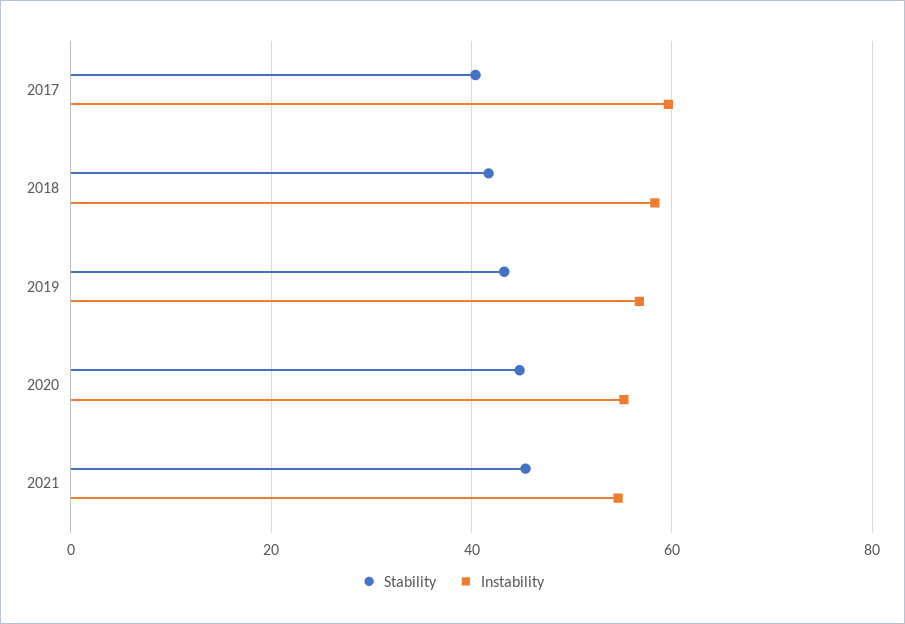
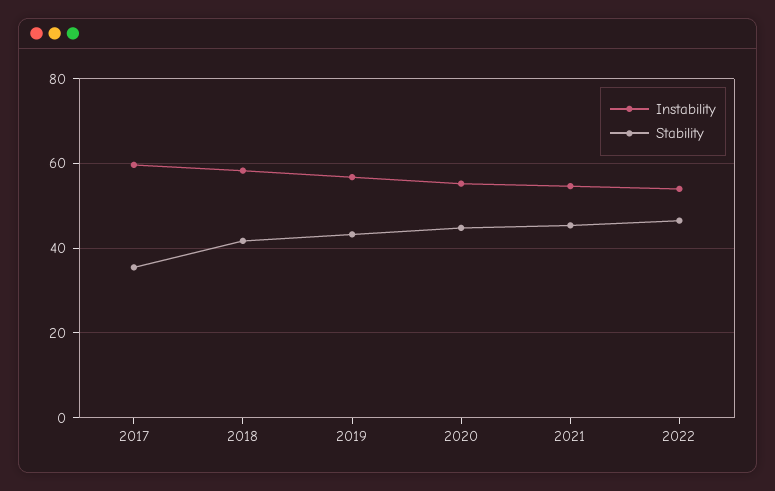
Stability, 2017: 40 -> 36
Instability, 2022: none -> 54
Stability, 2022: none -> 46

